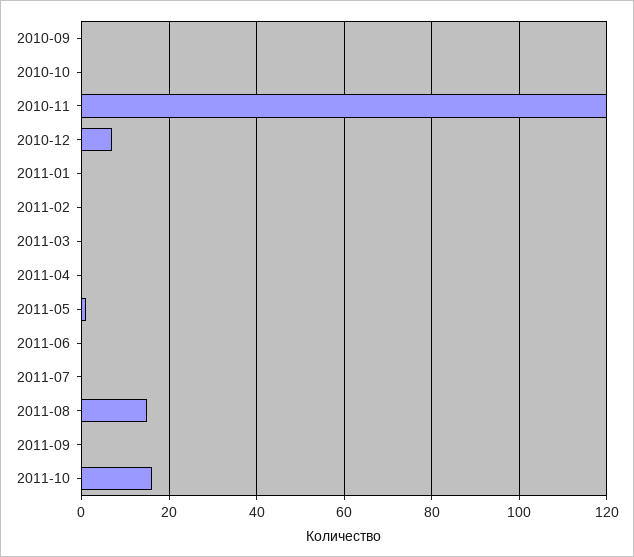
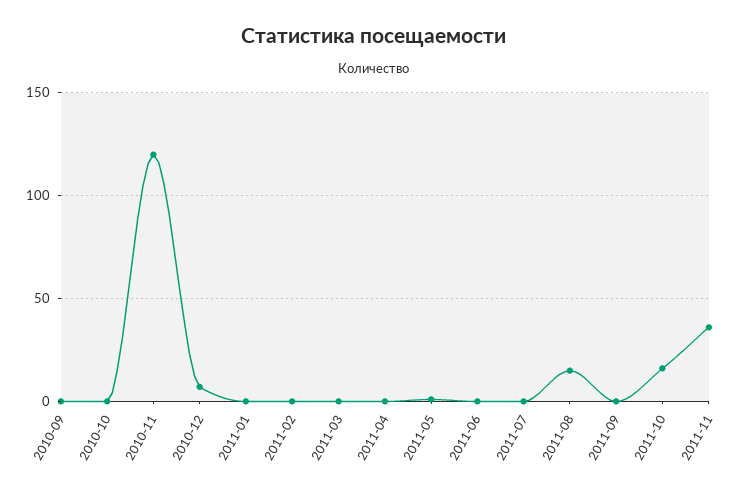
2011-11: none -> 35

